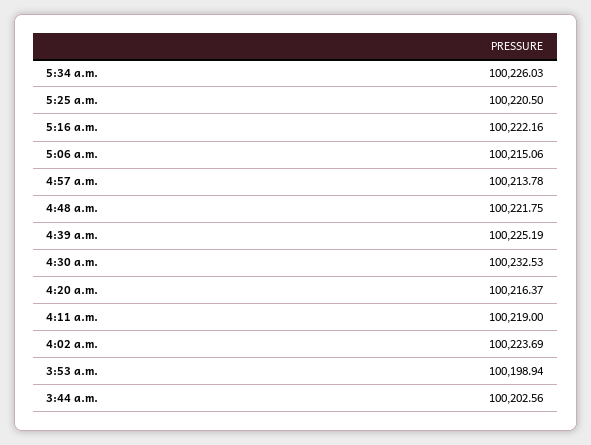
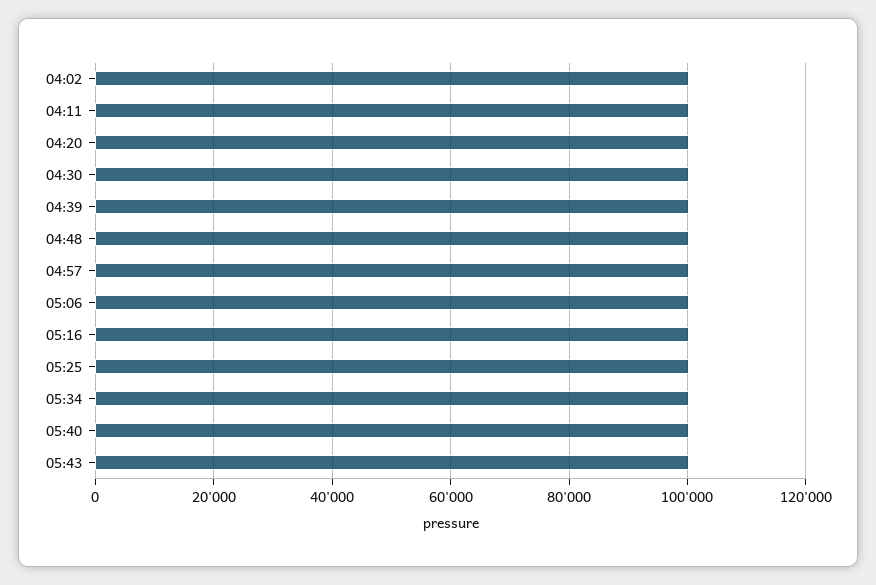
3:53 a.m.: 100198.94 -> none
3:44 a.m.: 100202.56 -> none
05:40: none -> 100000
05:43: none -> 100000

